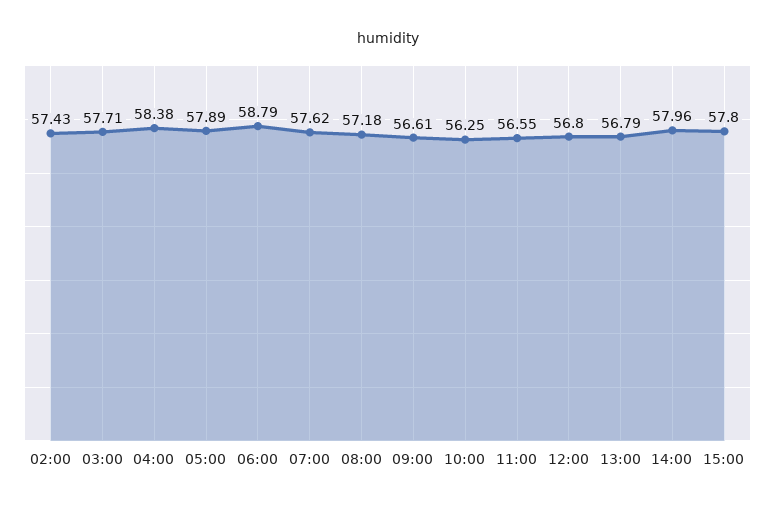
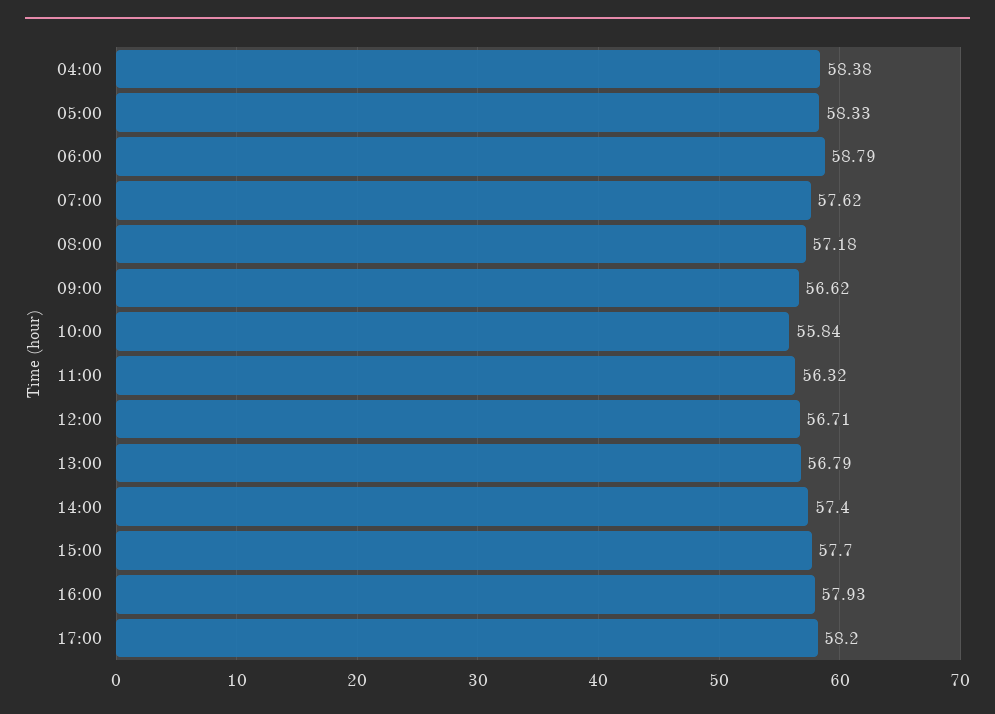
02:00: 57.43 -> none
03:00: 57.71 -> none
05:00: 57.89 -> 58.33
09:00: 56.61 -> 56.62
10:00: 56.25 -> 55.84
11:00: 56.55 -> 56.32
12:00: 56.8 -> 56.71
14:00: 57.96 -> 57.4
15:00: 57.8 -> 57.7
16:00: none -> 57.93
17:00: none -> 58.2

